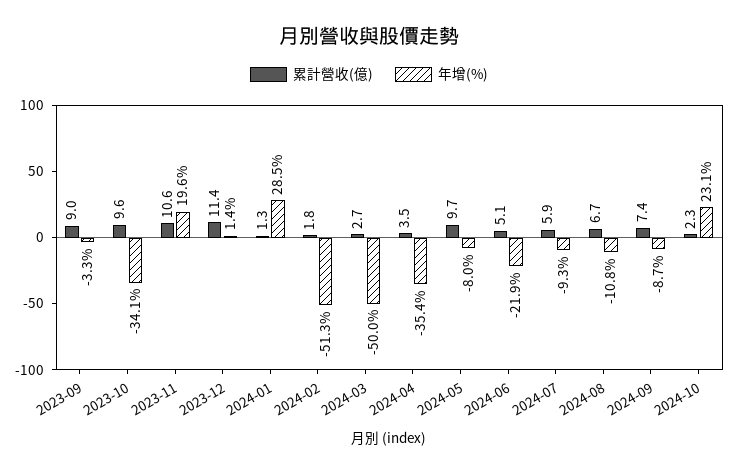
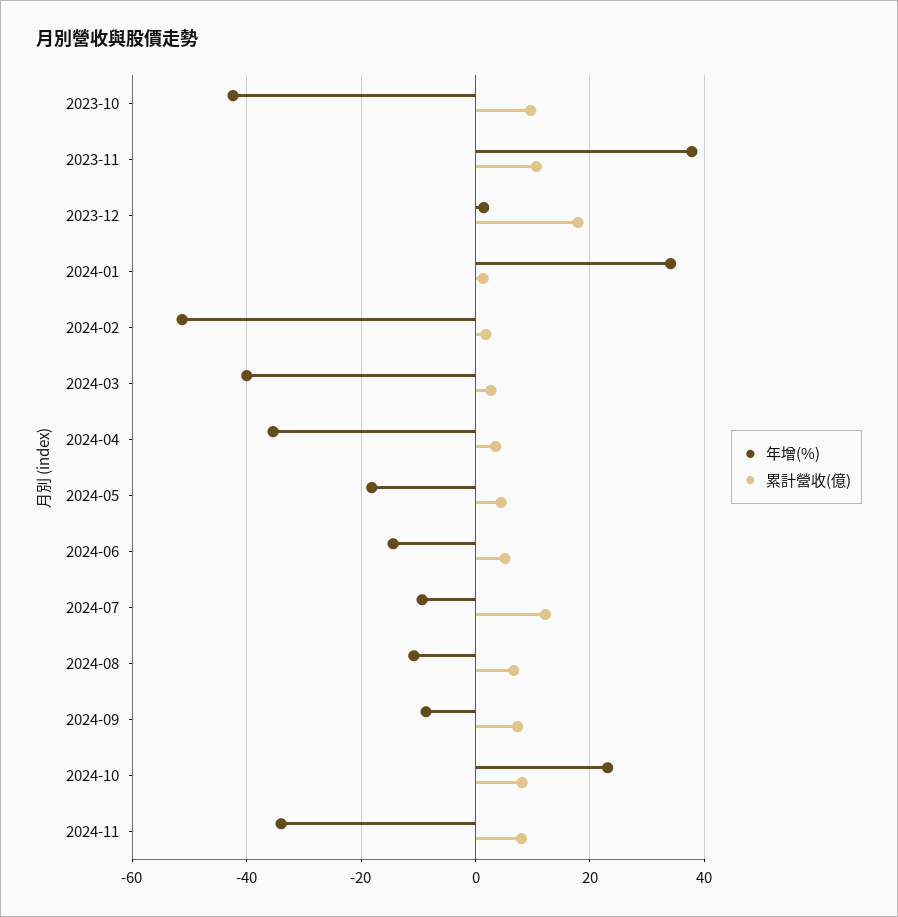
累計營收(億), 2023-09: 9 -> none
年增(%), 2023-09: -3.3 -> none
年增(%), 2023-10: -34.1 -> -42
年增(%), 2023-11: 19.6 -> 38
累計營收(億), 2023-12: 11.4 -> 18
年增(%), 2024-01: 28.5 -> 34
年增(%), 2024-03: -50 -> -40
累計營收(億), 2024-05: 9.7 -> 4
年增(%), 2024-05: -8 -> -18
年增(%), 2024-06: -21.9 -> -14
累計營收(億), 2024-07: 5.9 -> 12
累計營收(億), 2024-10: 2.3 -> 8
年增(%), 2024-11: none -> -34
累計營收(億), 2024-11: none -> 8

